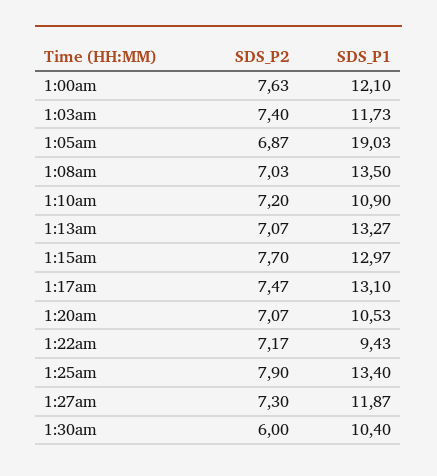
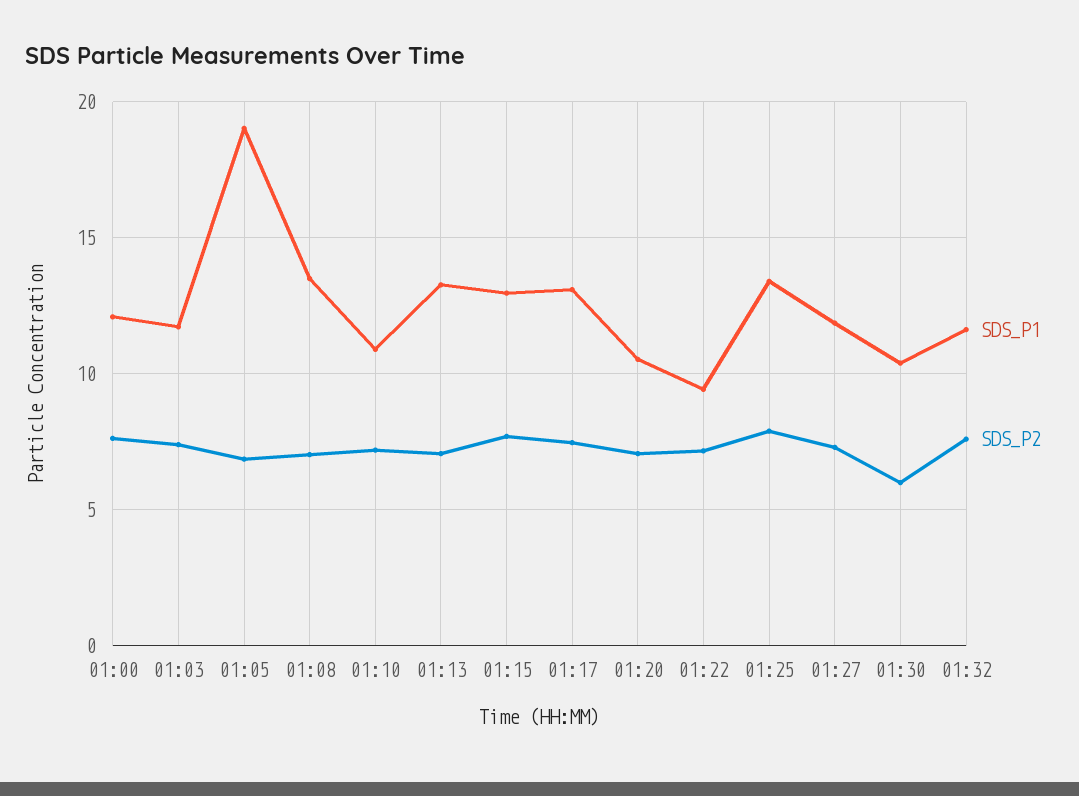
SDS_P1, 01:32: none -> 11.5
SDS_P2, 01:32: none -> 7.5

